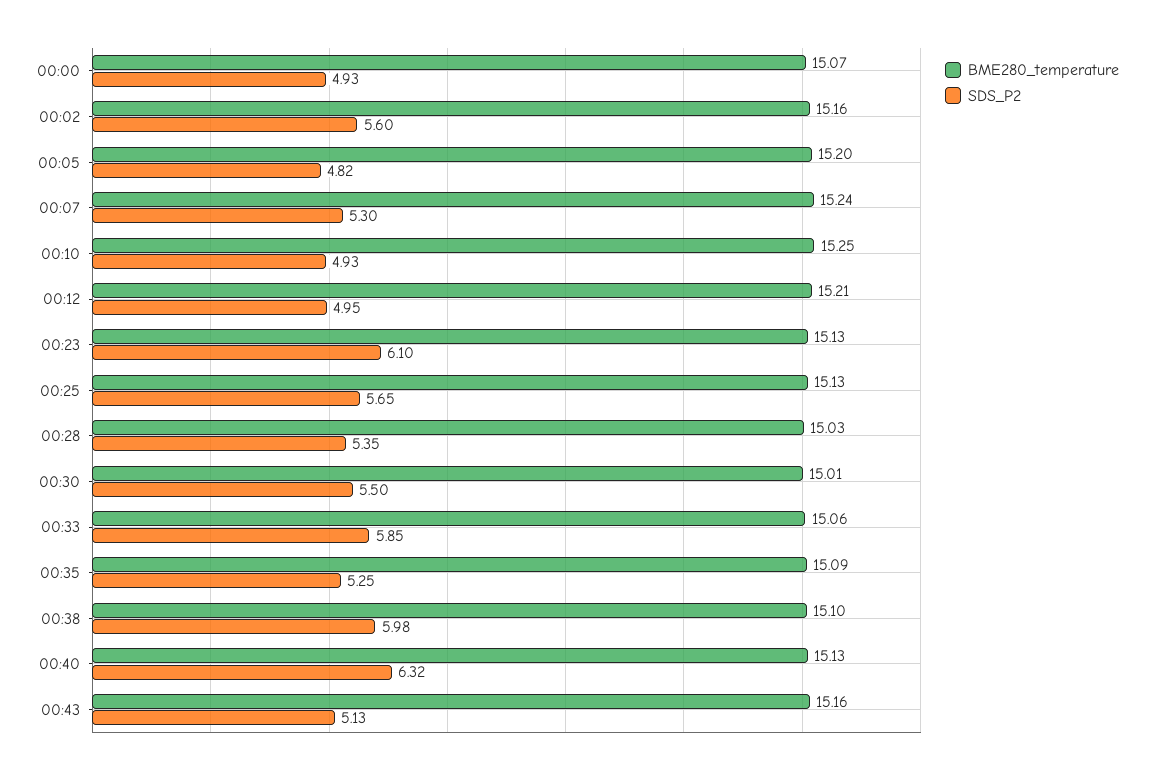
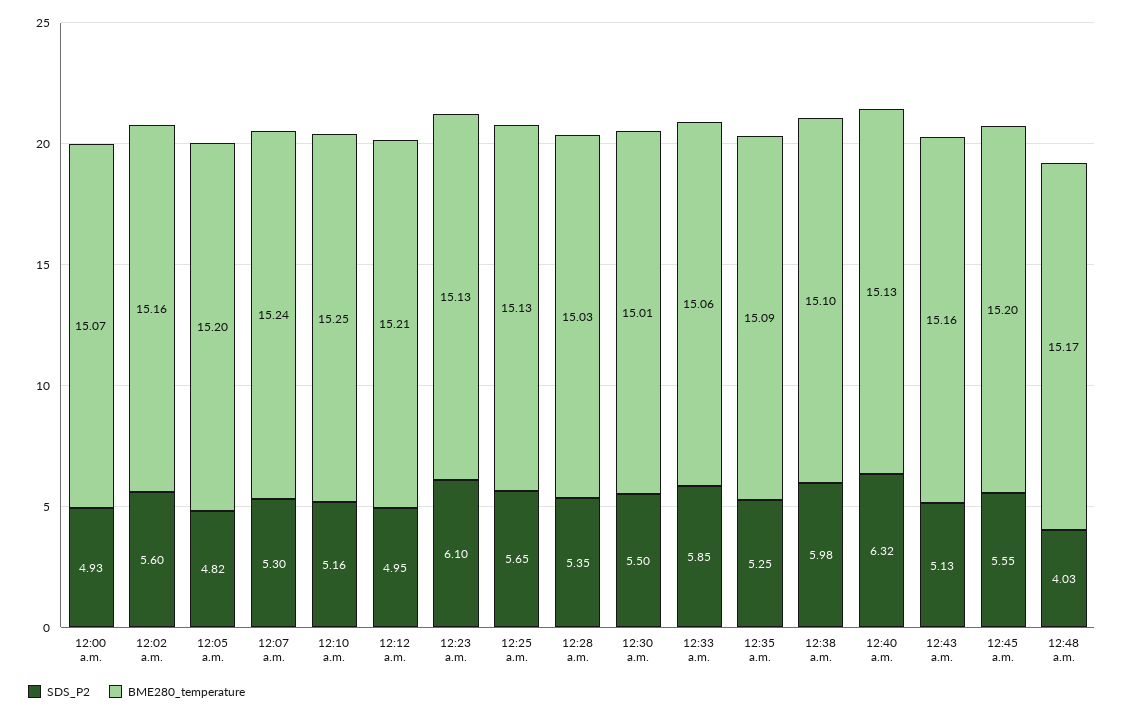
SDS_P2, 00:10: 4.93 -> 5.16
SDS_P2, 12:45 a.m.: none -> 5.55
BME280_temperature, 12:45 a.m.: none -> 15.2
SDS_P2, 12:48 a.m.: none -> 4.03
BME280_temperature, 12:48 a.m.: none -> 15.17

